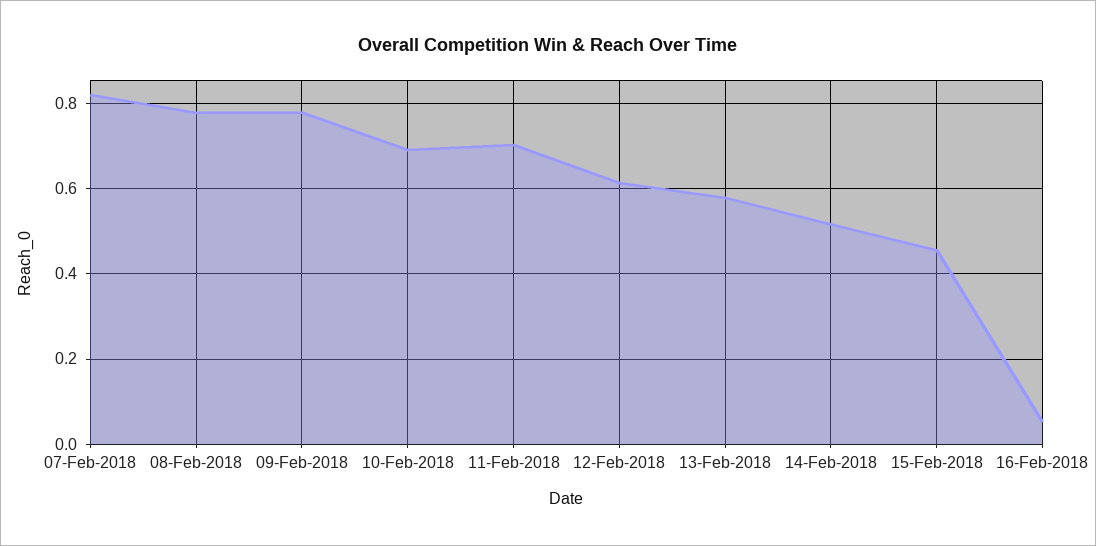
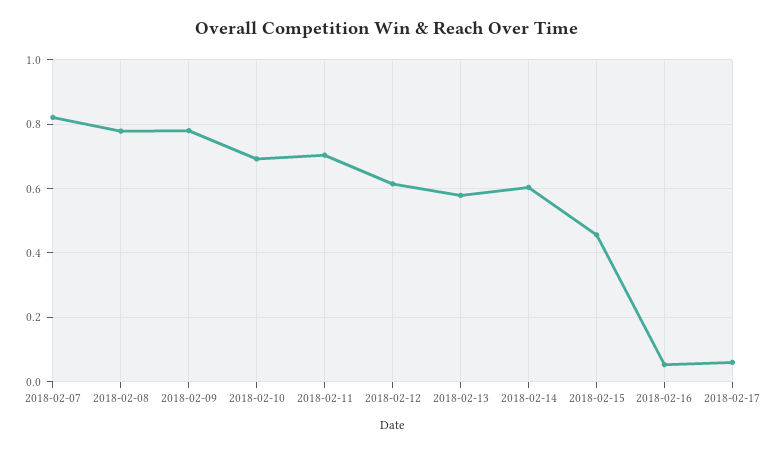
14-Feb-2018: 0.52 -> 0.6
2018-02-17: none -> 0.06

